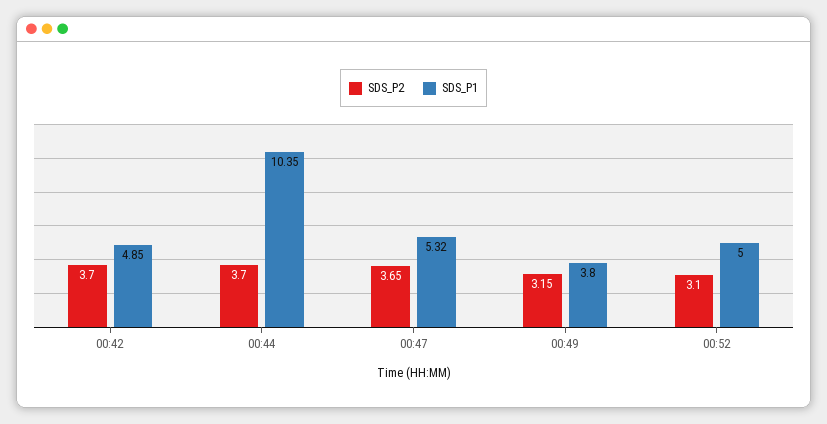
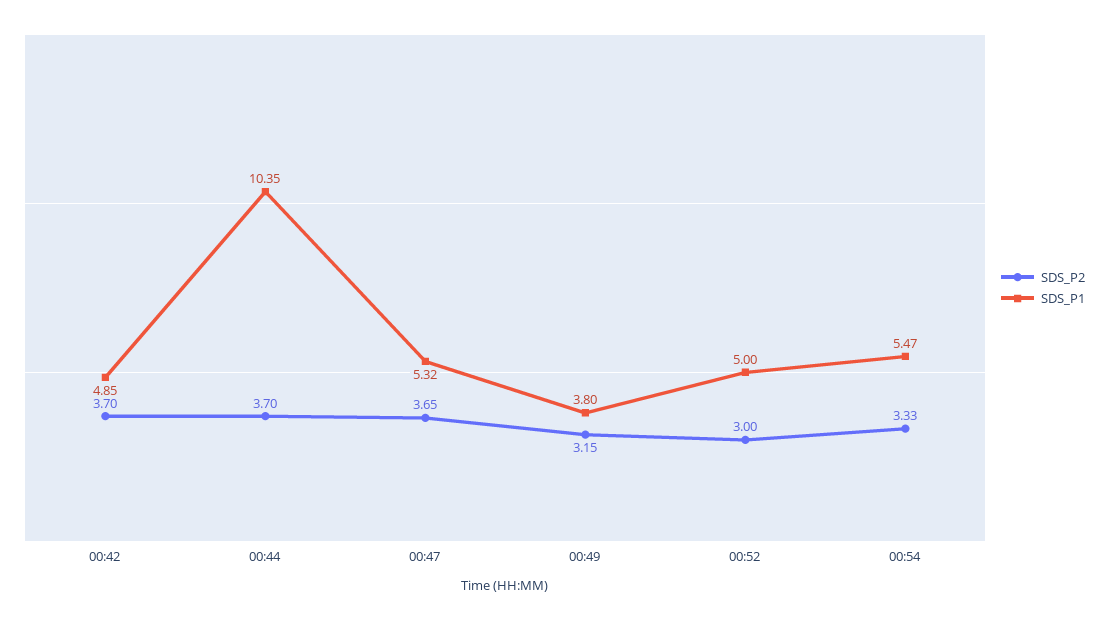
SDS_P2, 00:52: 3.1 -> 3
SDS_P2, 00:54: none -> 3.33
SDS_P1, 00:54: none -> 5.47

